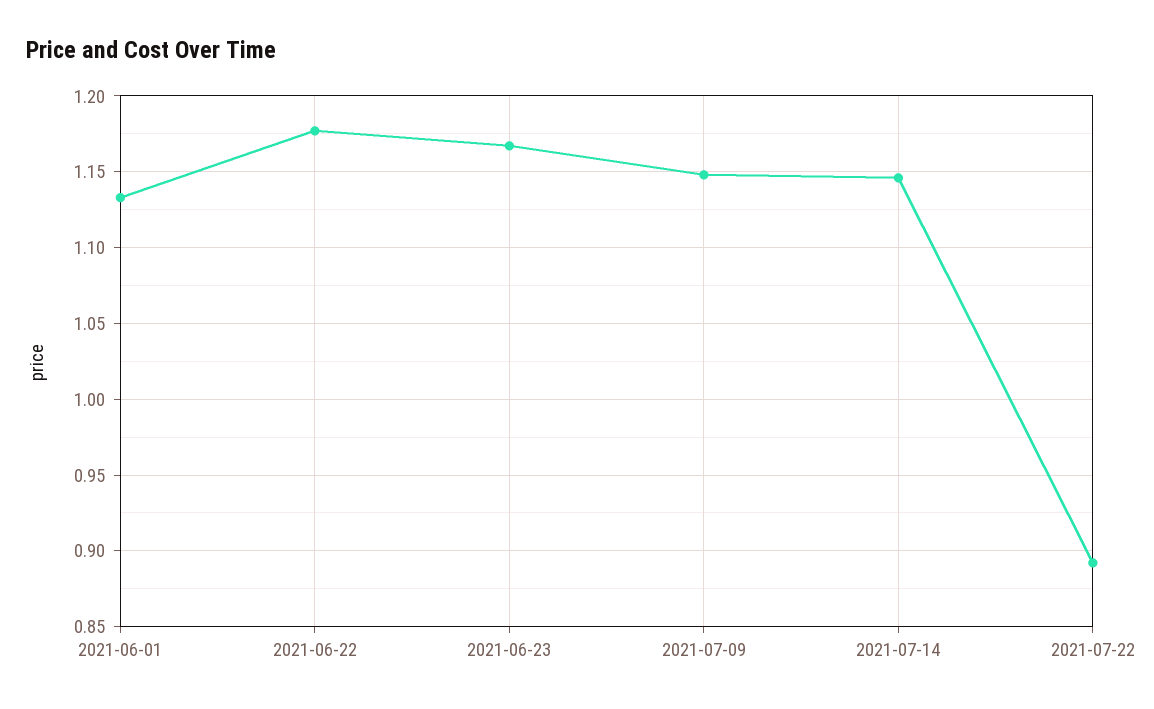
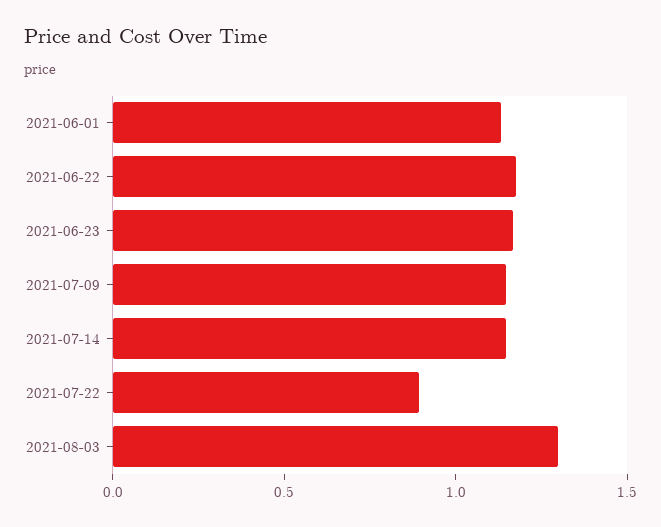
2021-08-03: none -> 1.3

